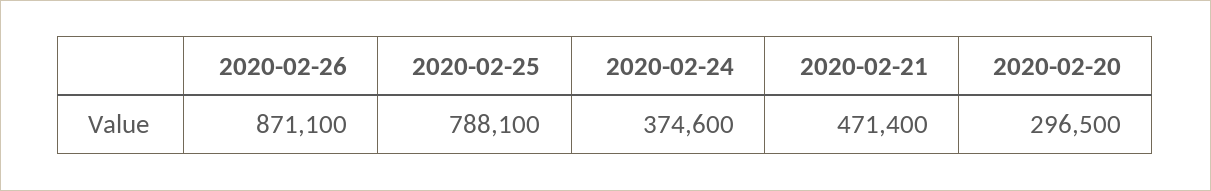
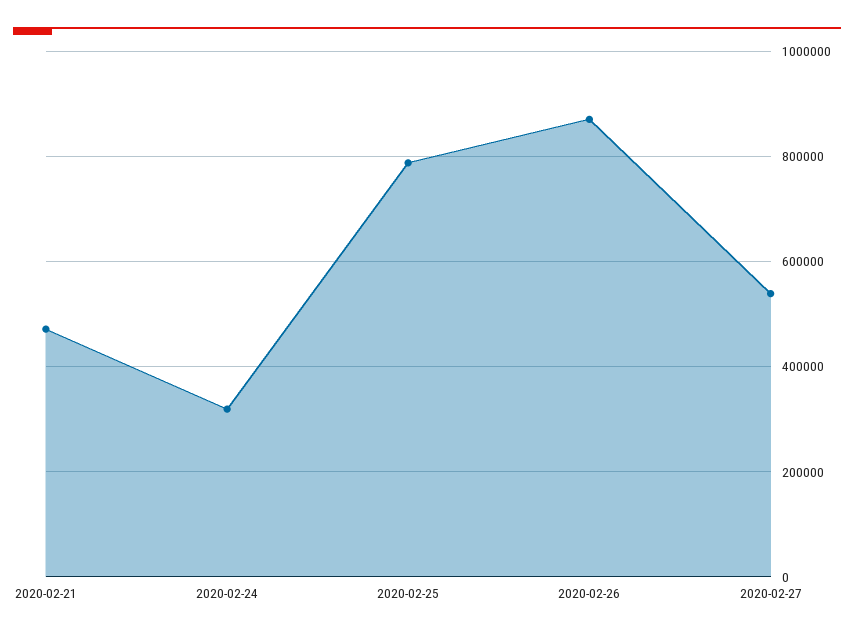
2020-02-24: 374600 -> 320000
2020-02-20: 296500 -> none
2020-02-27: none -> 540000

